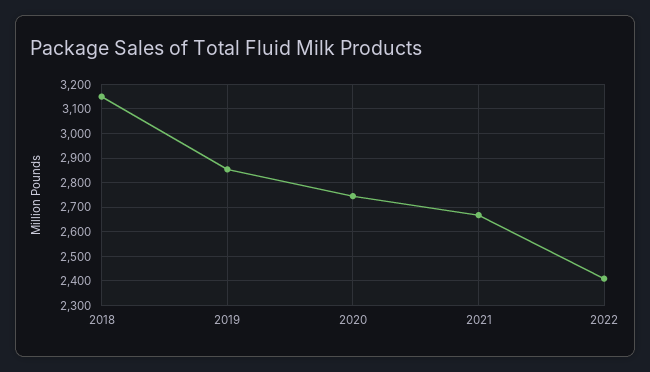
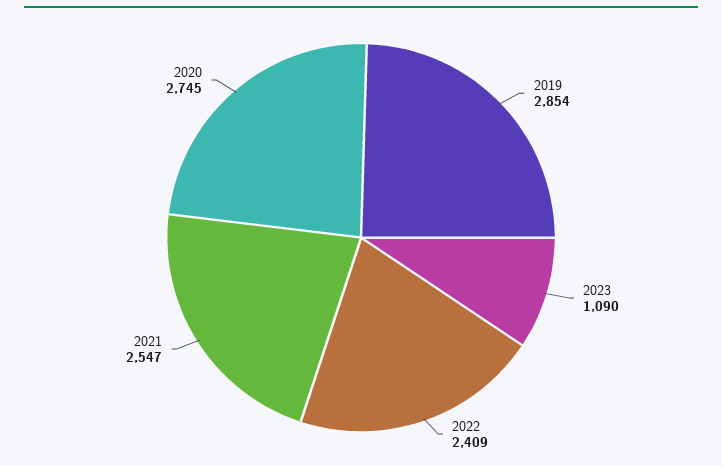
2018: 3150 -> none
2021: 2675 -> 2547
2023: none -> 1090

